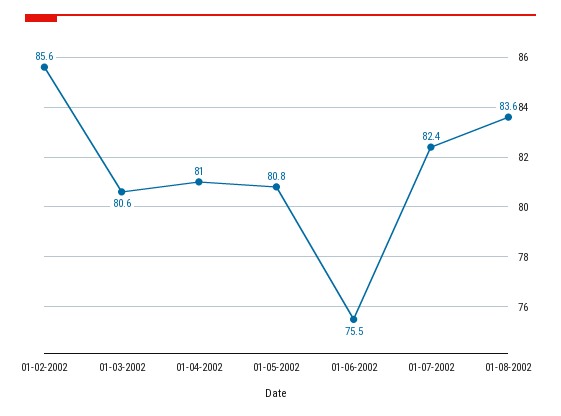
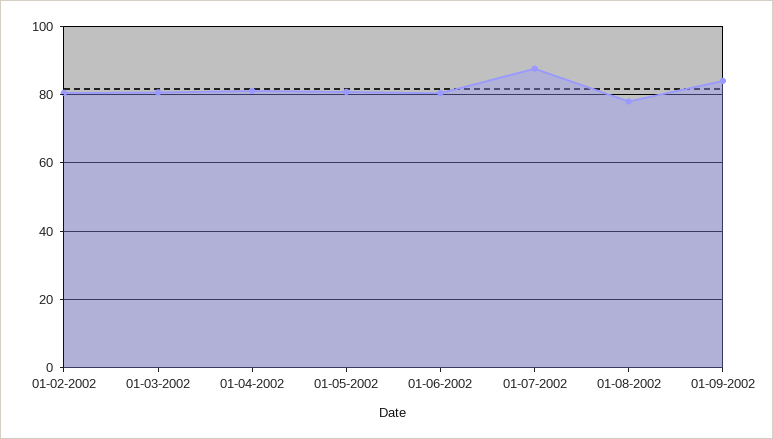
01-02-2002: 85.6 -> 80
01-06-2002: 75.5 -> 80
01-07-2002: 82.4 -> 88
01-08-2002: 83.6 -> 78
01-09-2002: none -> 84

